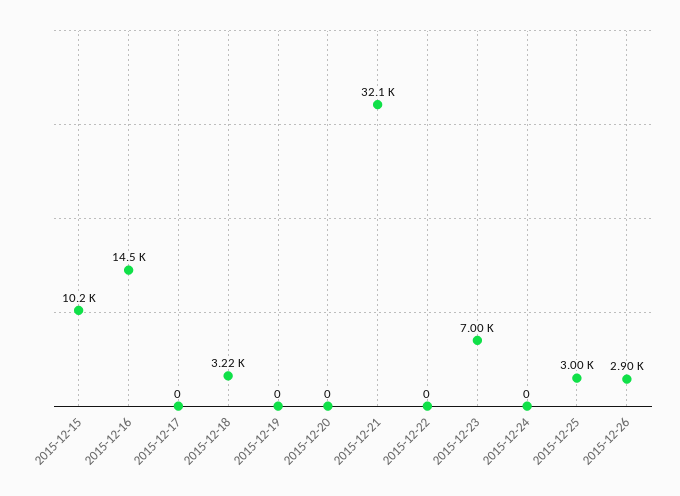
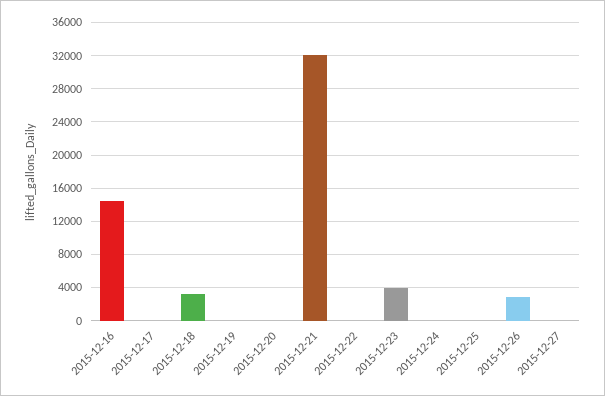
2015-12-15: 10200 -> none
2015-12-23: 7000 -> 4000
2015-12-25: 3000 -> 0
2015-12-27: none -> 0

